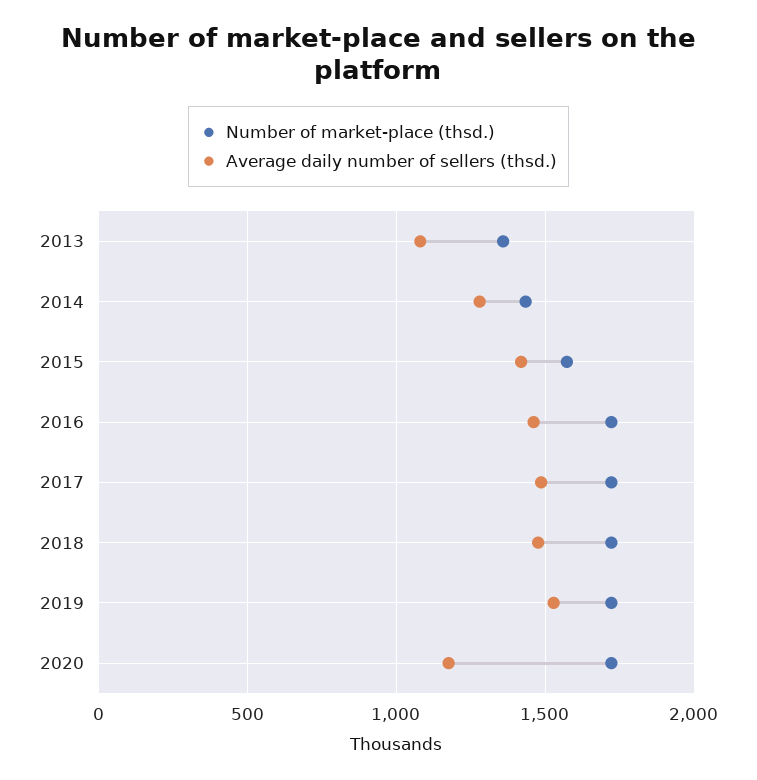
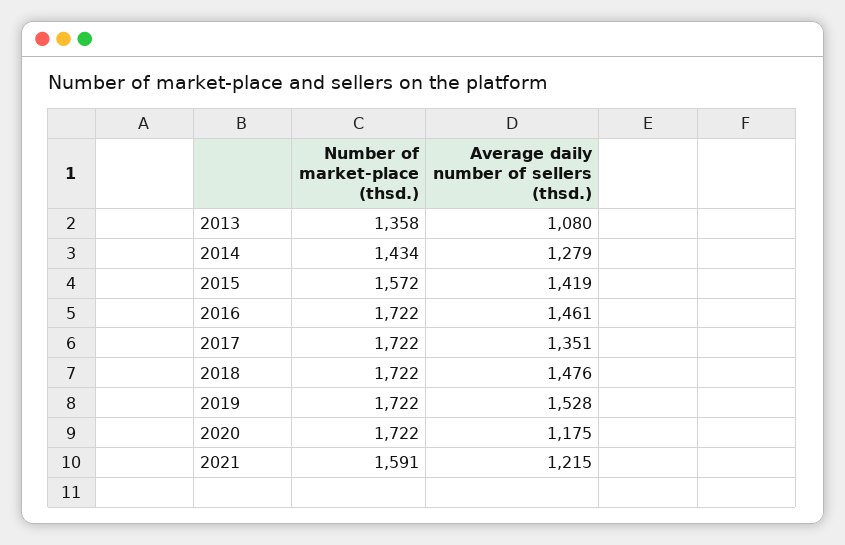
Average daily number of sellers (thsd.), 2017: 1500 -> 1351
Number of market-place (thsd.), 2021: none -> 1591
Average daily number of sellers (thsd.), 2021: none -> 1215

